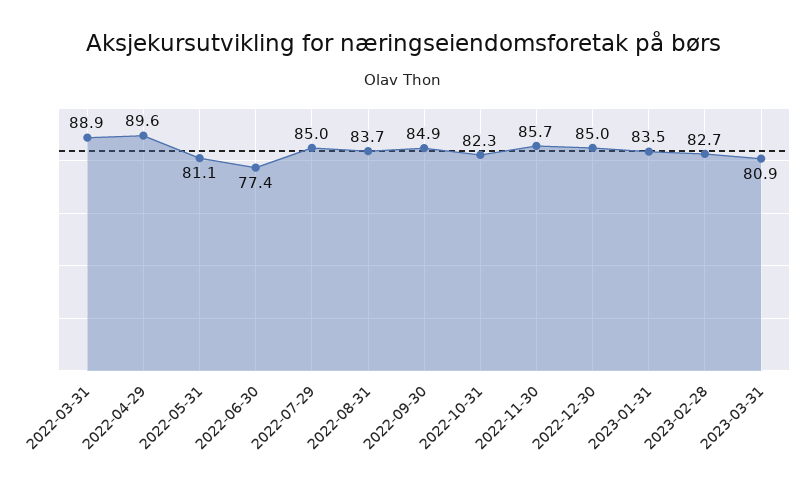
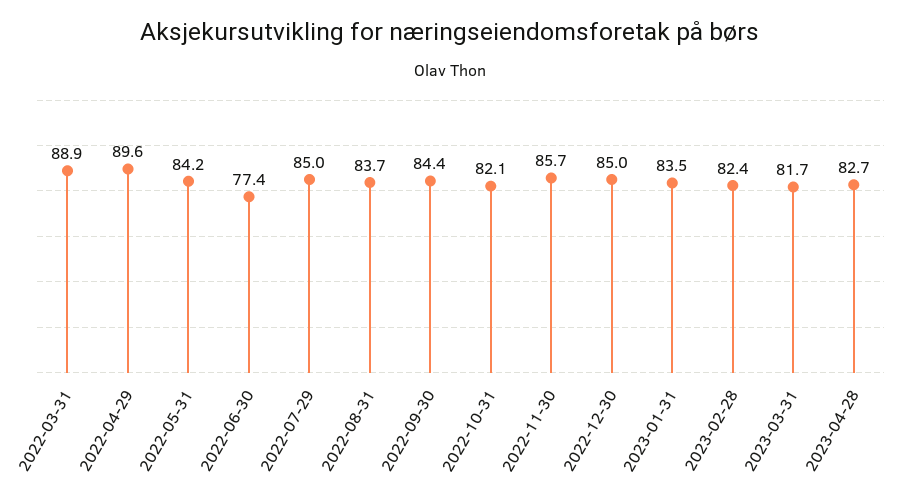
2022-05-31: 81.1 -> 84.2
2022-09-30: 84.9 -> 84.4
2022-10-31: 82.3 -> 82.1
2023-02-28: 82.7 -> 82.4
2023-03-31: 80.9 -> 81.7
2023-04-28: none -> 82.7

